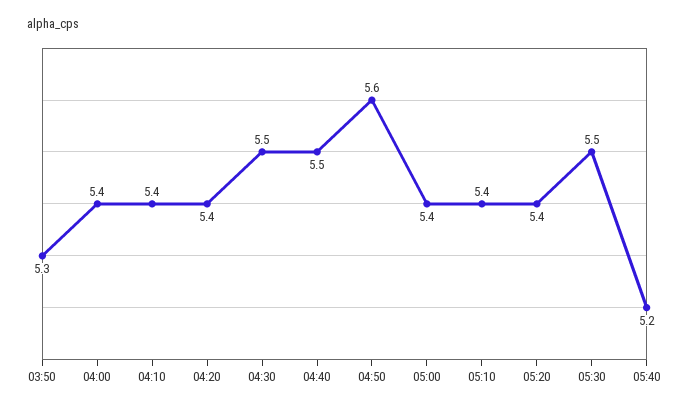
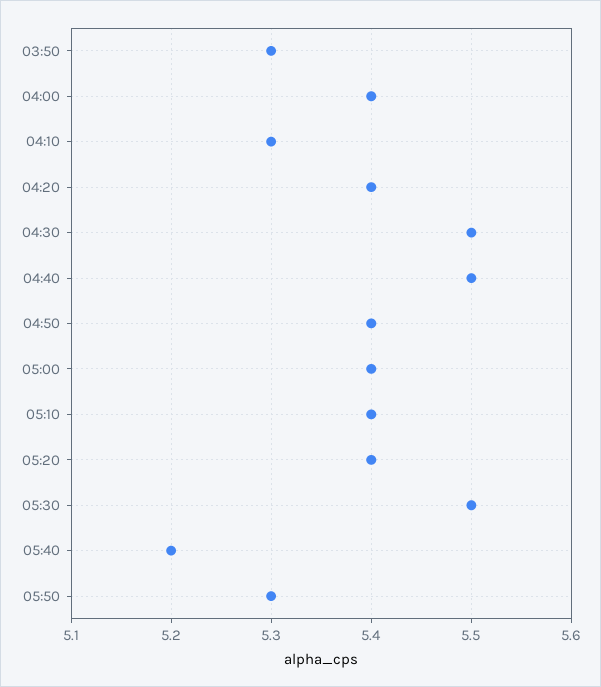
04:10: 5.4 -> 5.3
04:50: 5.6 -> 5.4
05:50: none -> 5.3

